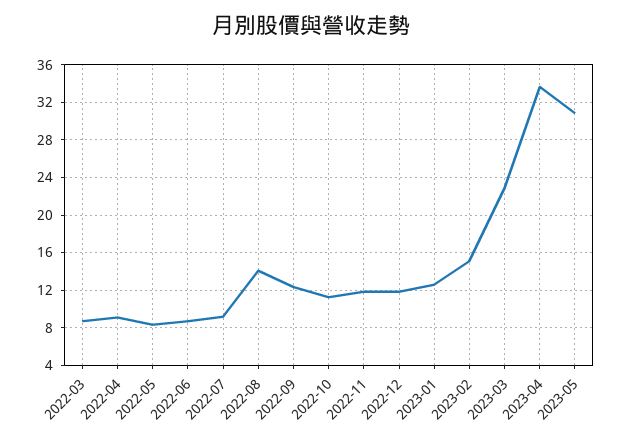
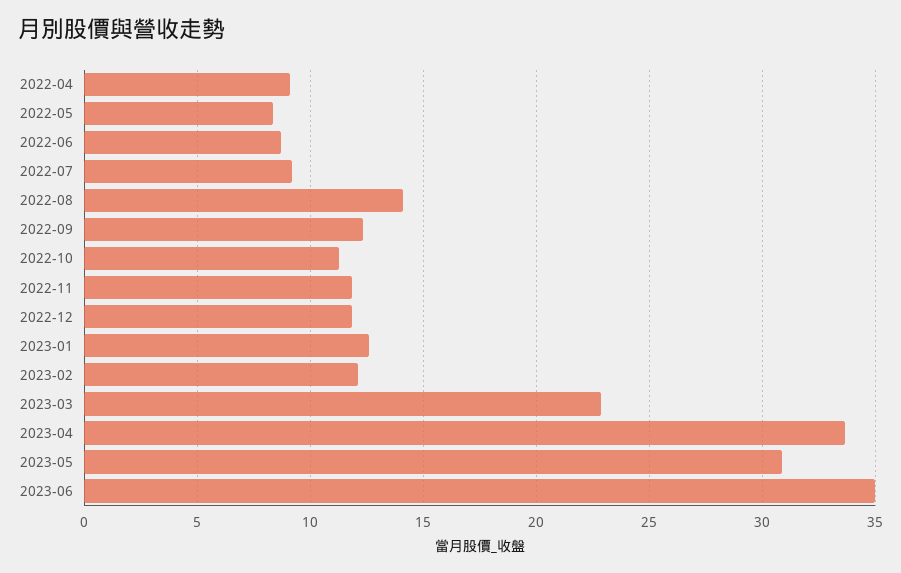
2022-03: 9 -> none
2023-02: 15 -> 12
2023-06: none -> 35

